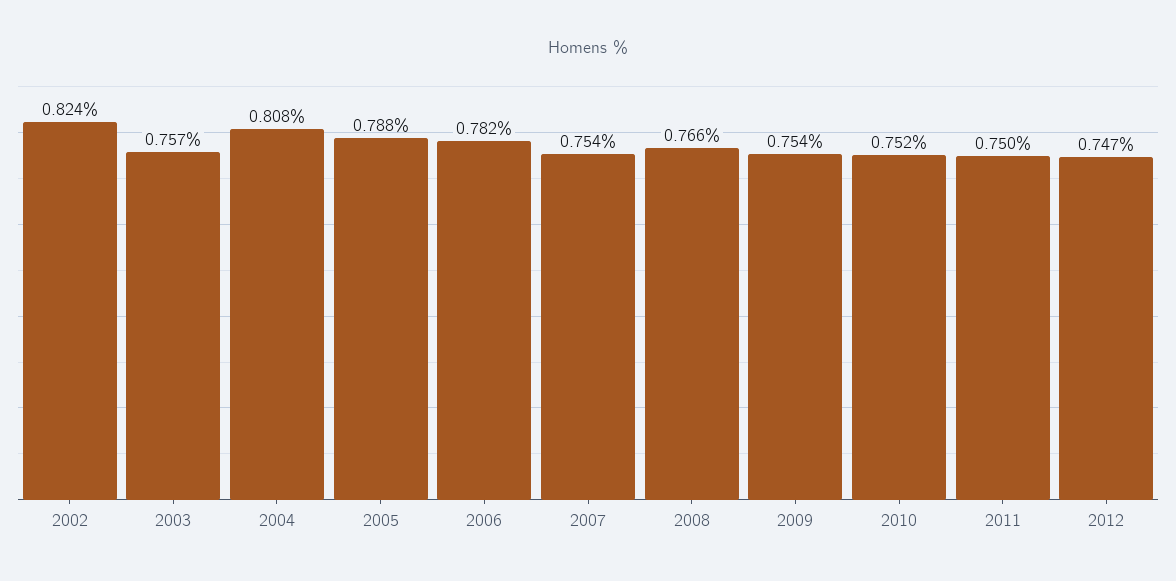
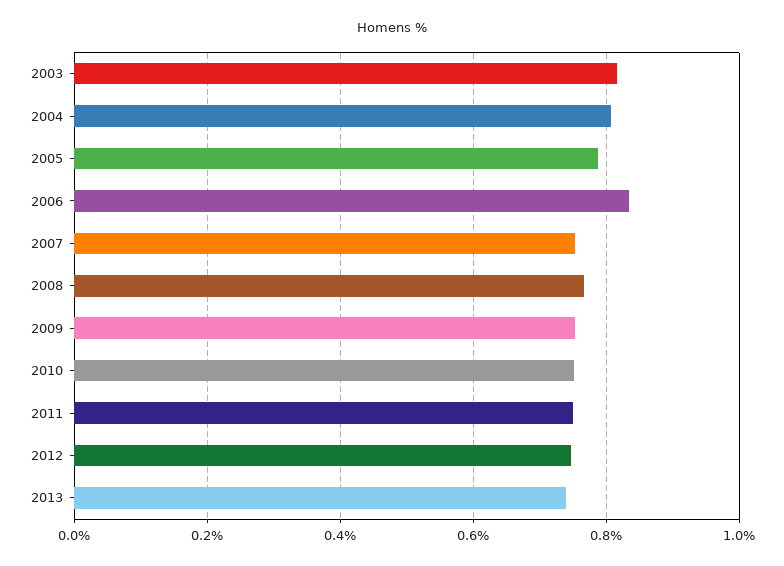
2002: 0.824 -> none
2003: 0.757 -> 0.82
2006: 0.782 -> 0.84
2013: none -> 0.74

